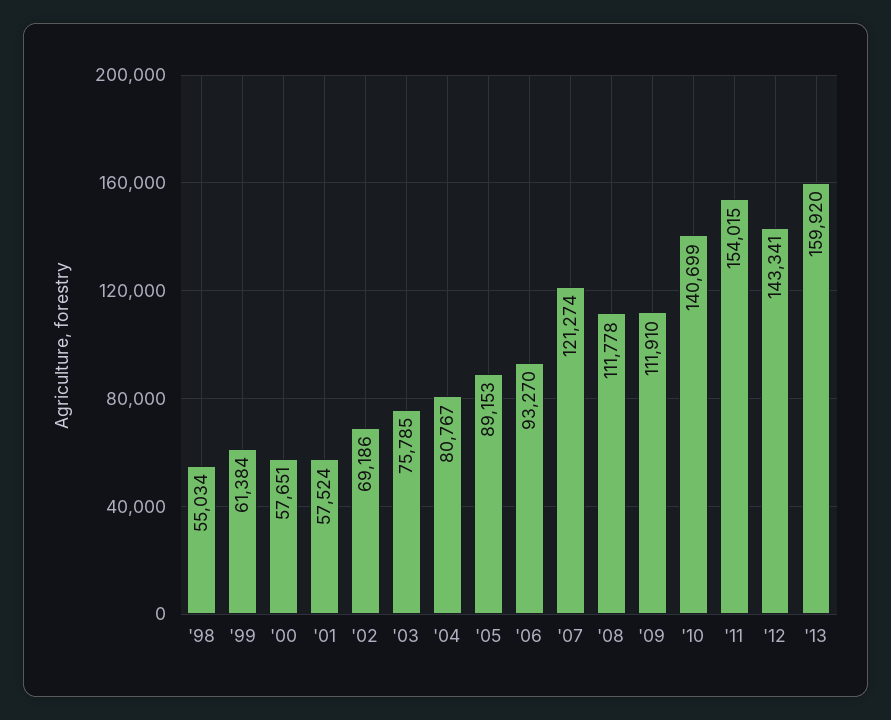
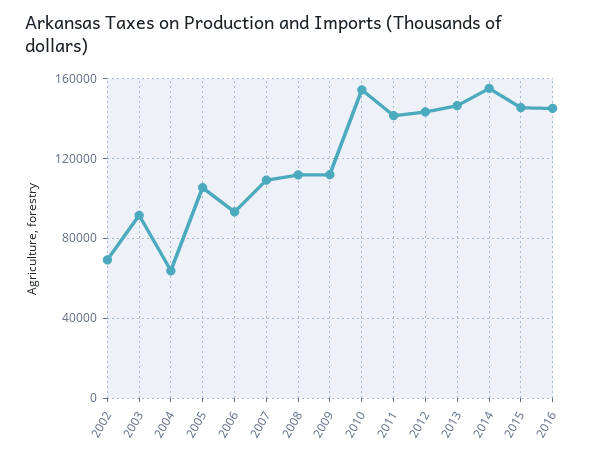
'98: 55034 -> none
'99: 61384 -> none
'00: 57651 -> none
'01: 57524 -> none
'03: 75785 -> 90000
'04: 80767 -> 65000
'05: 89153 -> 105000
'07: 121274 -> 110000
'10: 140699 -> 155000
'11: 154015 -> 140000
'13: 159920 -> 145000
2014: none -> 155000
2015: none -> 145000
2016: none -> 145000

